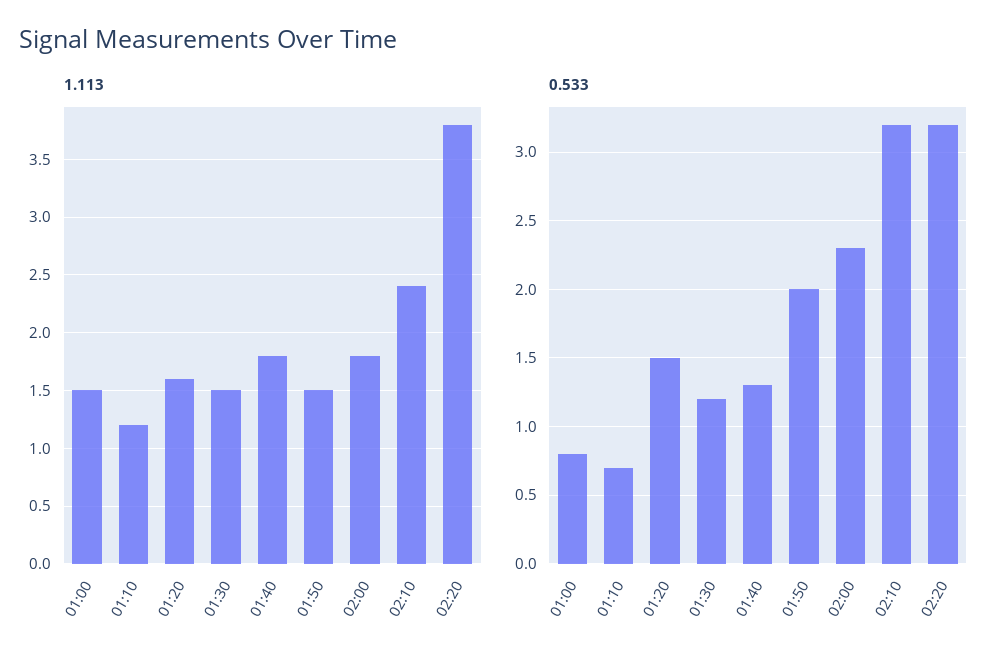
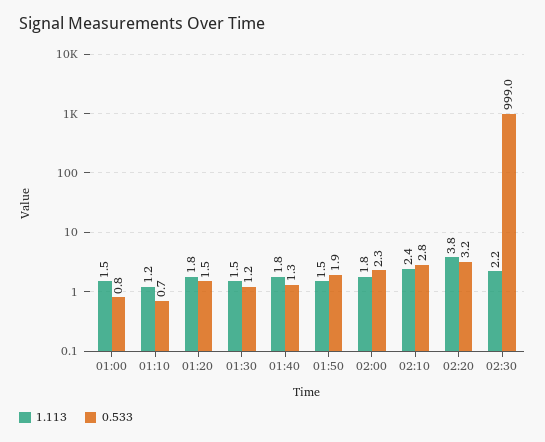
1.113, 01:20: 1.6 -> 1.8
0.533, 01:50: 2 -> 1.9
0.533, 02:10: 3.2 -> 2.8
1.113, 02:30: none -> 2.2
0.533, 02:30: none -> 999

